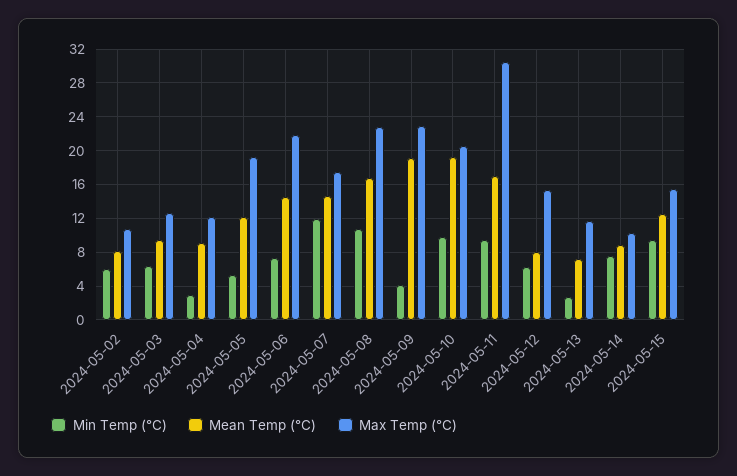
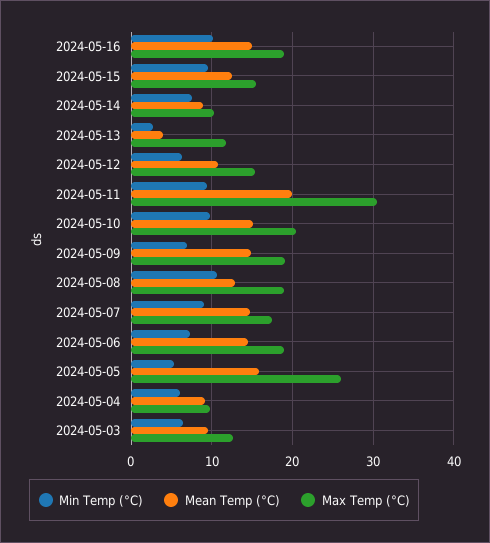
Min Temp (°C), 2024-05-02: 6 -> none
Mean Temp (°C), 2024-05-02: 8 -> none
Max Temp (°C), 2024-05-02: 11 -> none
Min Temp (°C), 2024-05-04: 3 -> 6
Max Temp (°C), 2024-05-04: 12 -> 10
Mean Temp (°C), 2024-05-05: 12 -> 16
Max Temp (°C), 2024-05-05: 19 -> 26
Max Temp (°C), 2024-05-06: 22 -> 19
Min Temp (°C), 2024-05-07: 12 -> 9
Mean Temp (°C), 2024-05-08: 17 -> 13
Max Temp (°C), 2024-05-08: 23 -> 19
Min Temp (°C), 2024-05-09: 4 -> 7
Mean Temp (°C), 2024-05-09: 19 -> 15
Max Temp (°C), 2024-05-09: 23 -> 19
Mean Temp (°C), 2024-05-10: 19 -> 15
Mean Temp (°C), 2024-05-11: 17 -> 20
Mean Temp (°C), 2024-05-12: 8 -> 11
Mean Temp (°C), 2024-05-13: 7 -> 4
Min Temp (°C), 2024-05-16: none -> 10
Mean Temp (°C), 2024-05-16: none -> 15
Max Temp (°C), 2024-05-16: none -> 19

